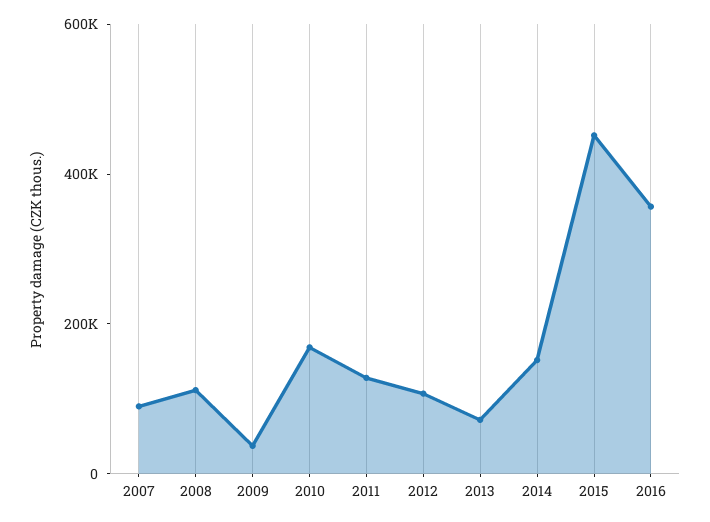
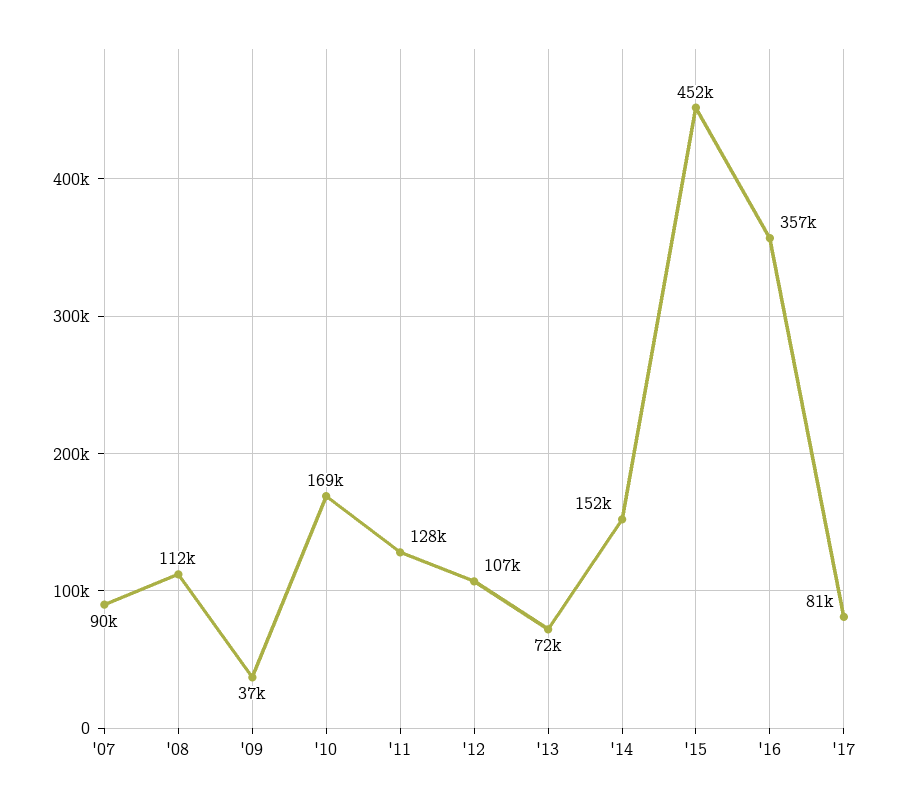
'17: none -> 81000

